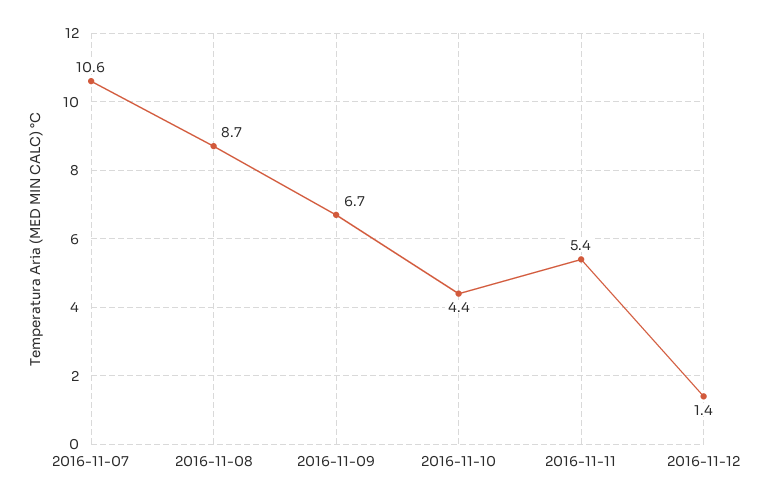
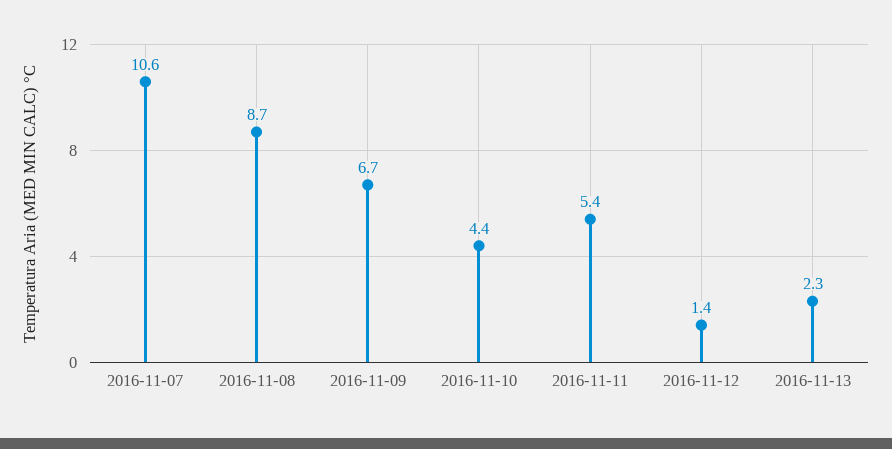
2016-11-13: none -> 2.3

